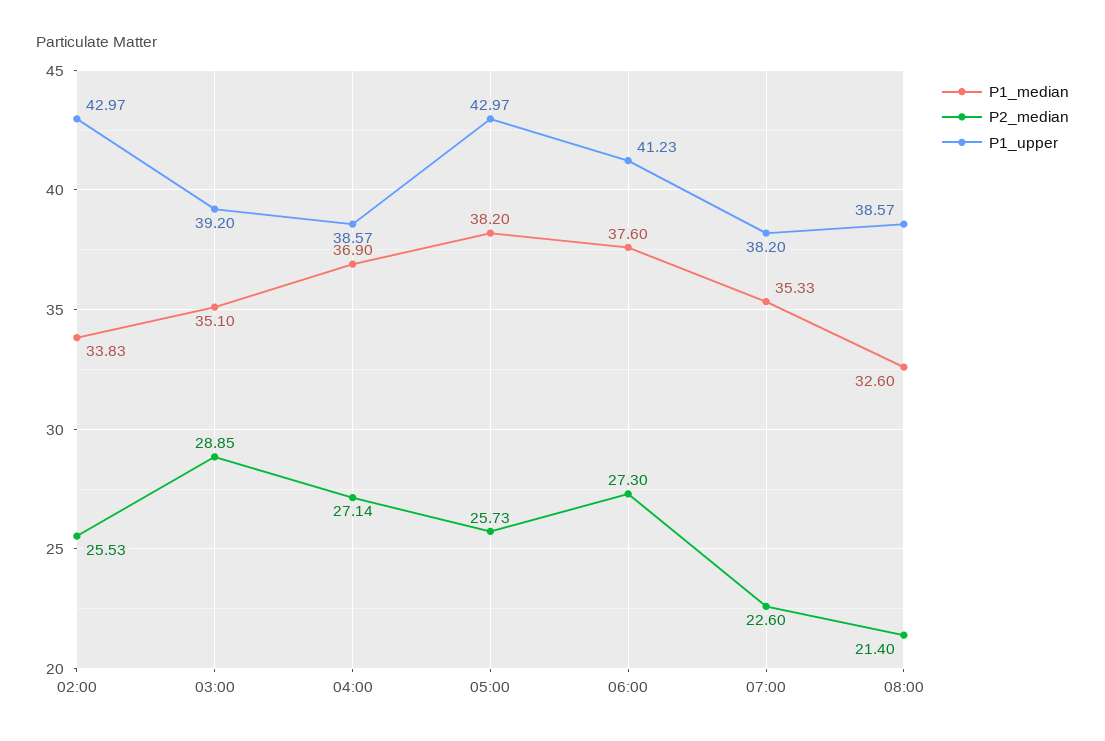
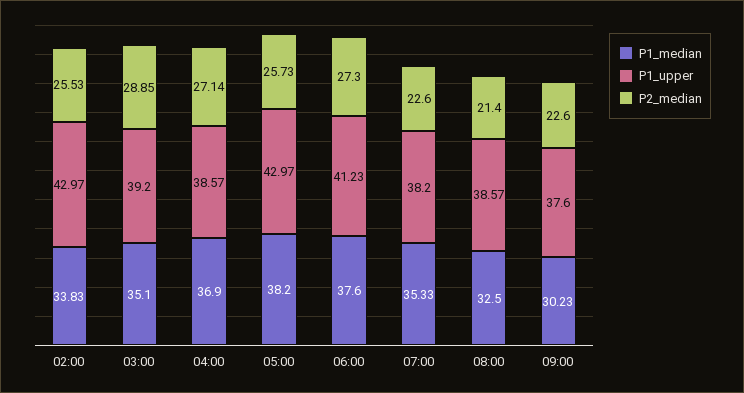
P1_median, 08:00: 32.6 -> 32.5
P1_median, 09:00: none -> 30.23
P1_upper, 09:00: none -> 37.6
P2_median, 09:00: none -> 22.6

